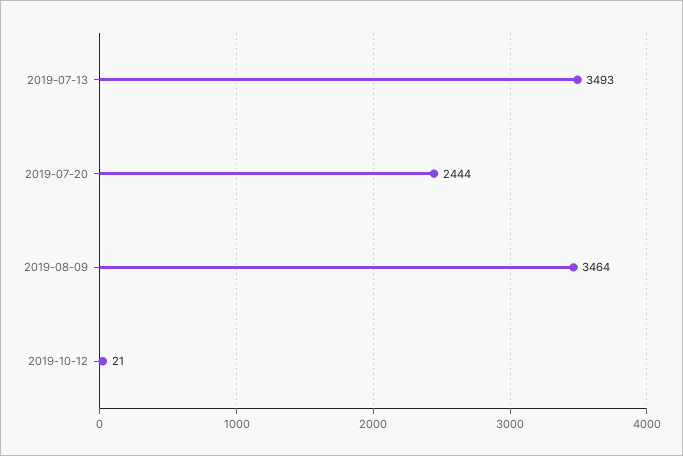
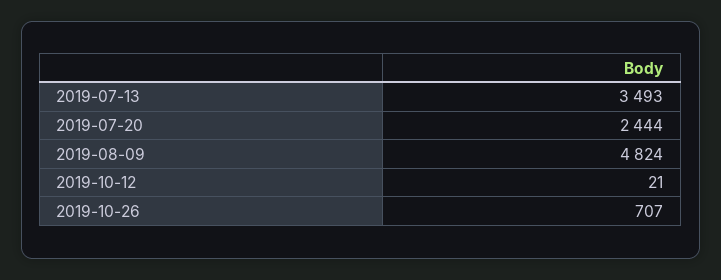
2019-08-09: 3464 -> 4824
2019-10-26: none -> 707

